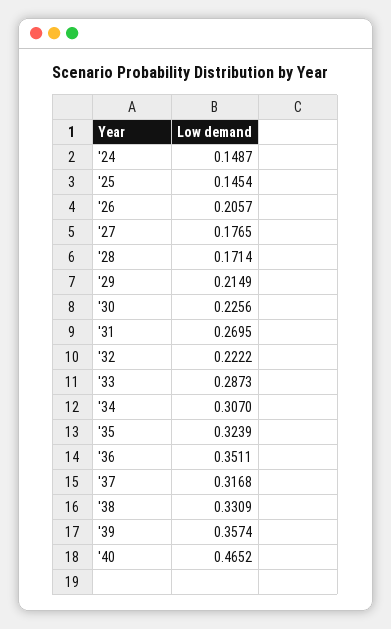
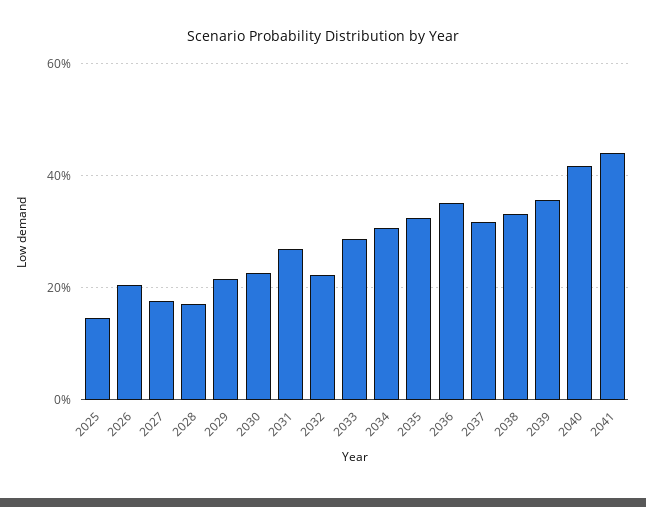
'24: 0.1487 -> none
'40: 0.4652 -> 0.42
2041: none -> 0.44

